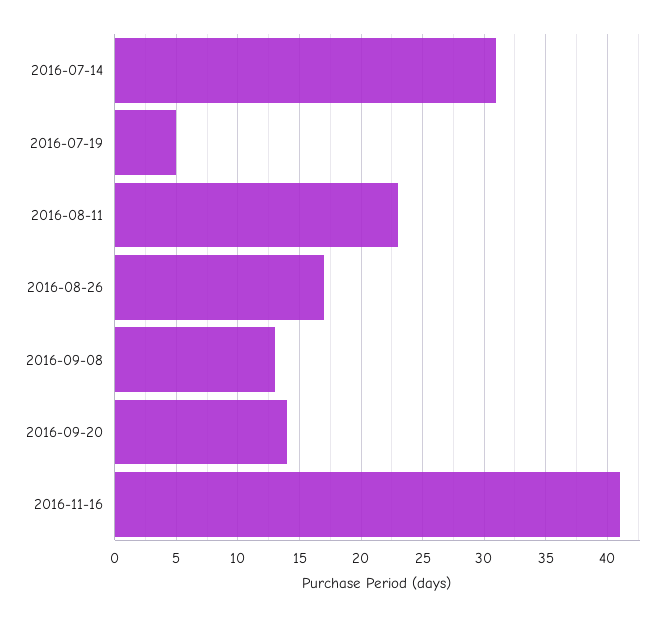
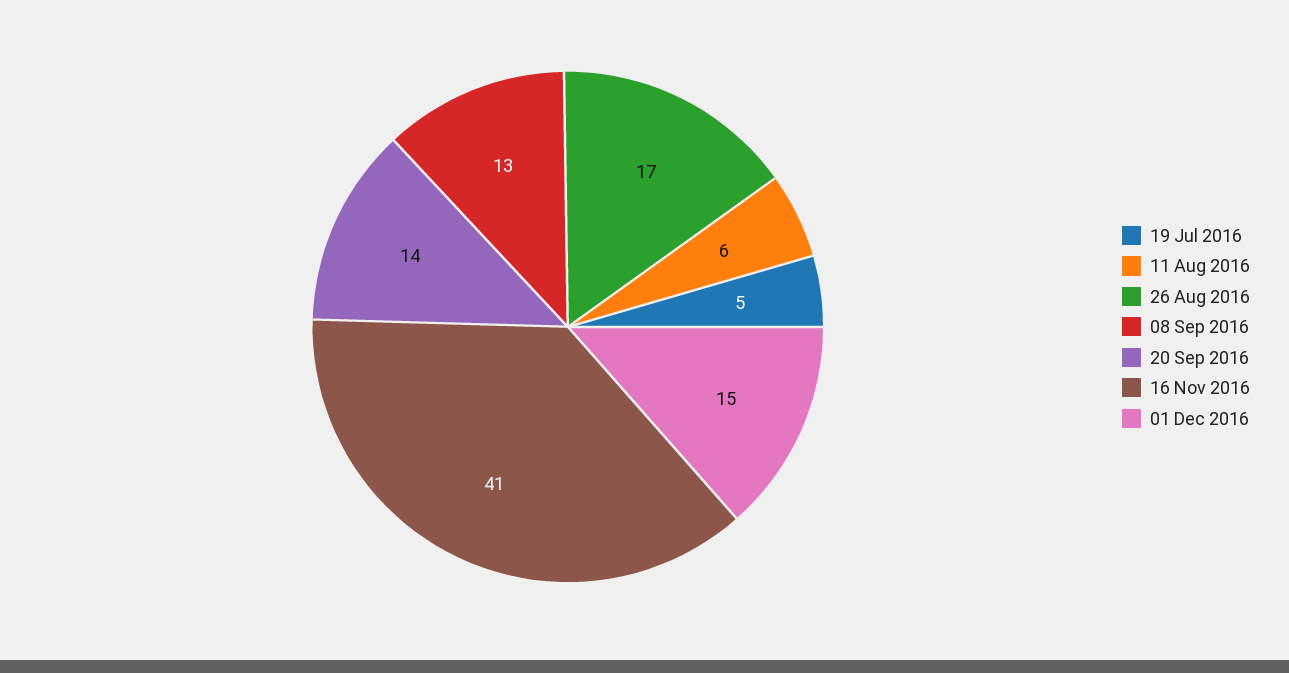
2016-07-14: 31 -> none
2016-08-11: 23 -> 6
01 Dec 2016: none -> 15

